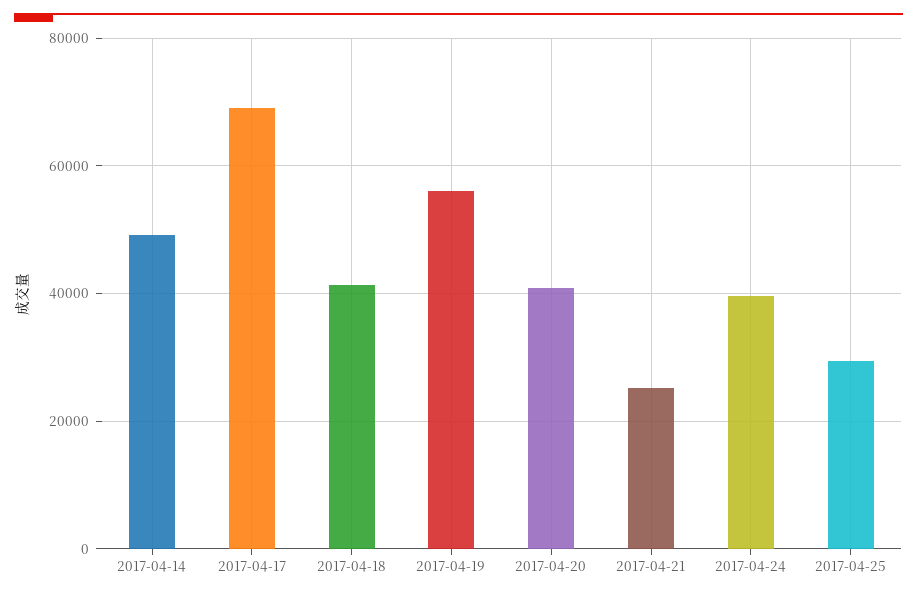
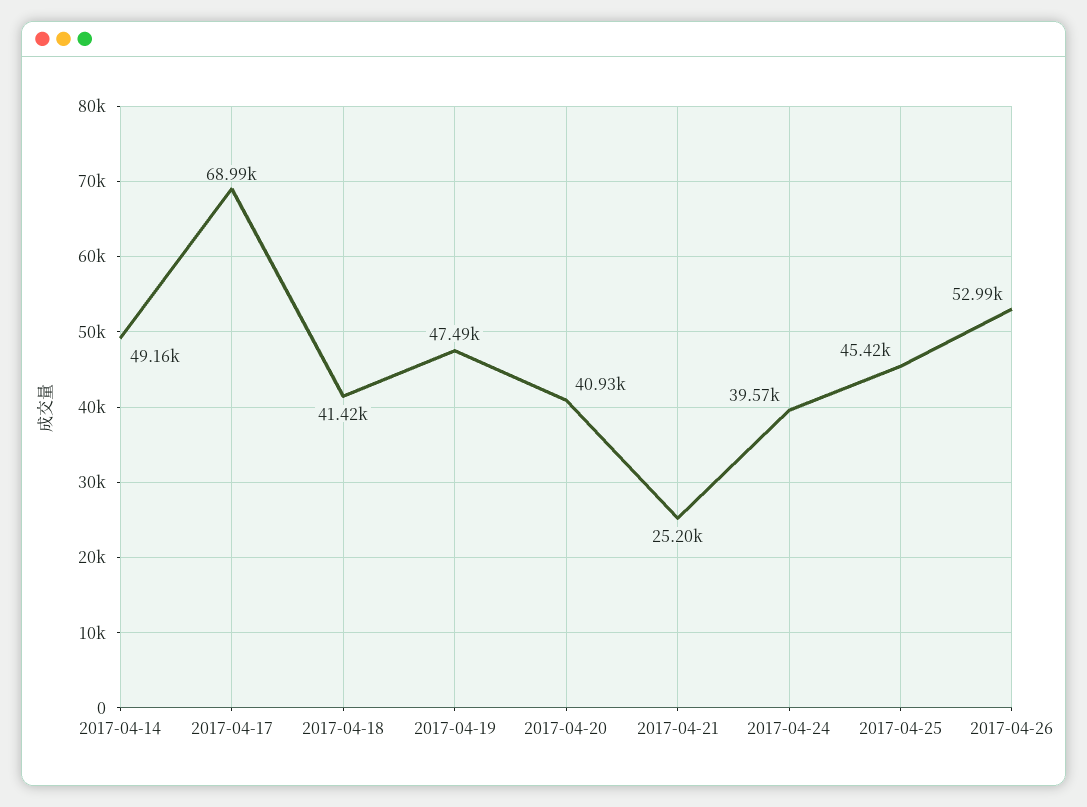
2017-04-19: 56000 -> 47490
2017-04-25: 30000 -> 45420
2017-04-26: none -> 52990

